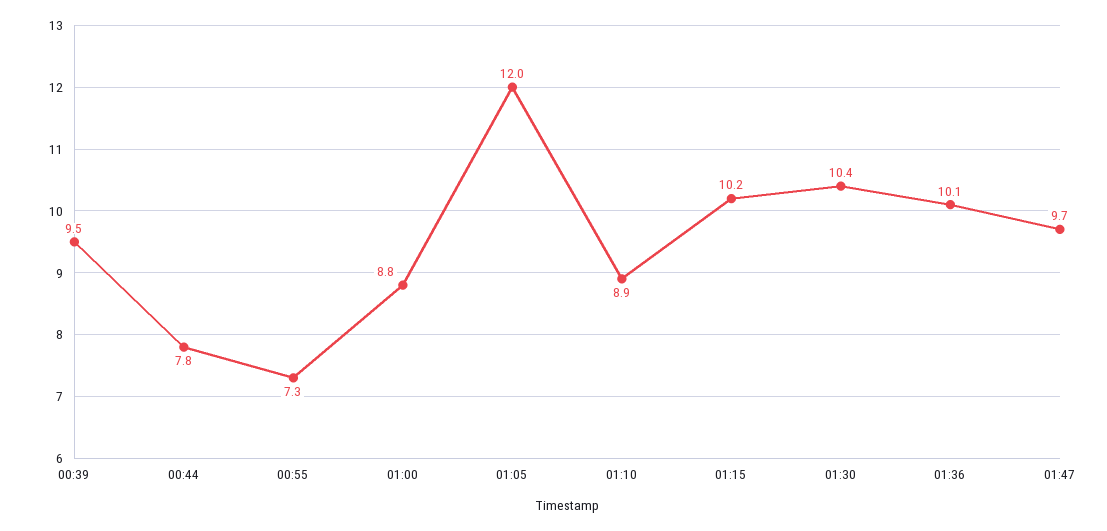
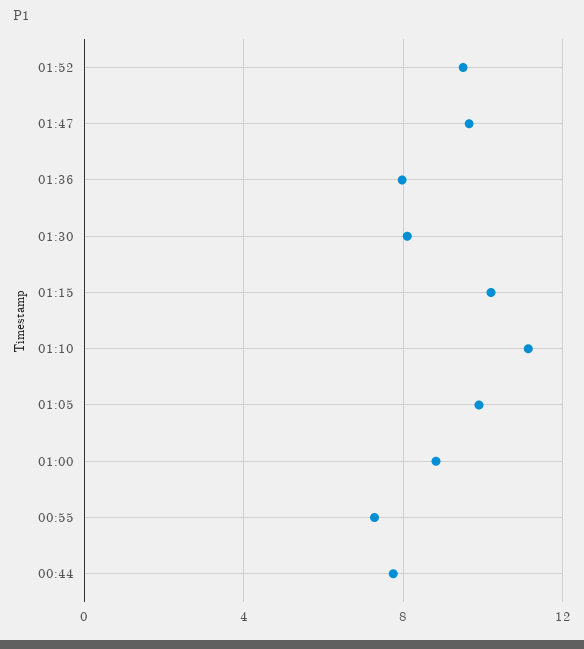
00:39: 9.5 -> none
01:05: 12 -> 10
01:10: 8.9 -> 11
01:30: 10.4 -> 8
01:36: 10.1 -> 8
01:52: none -> 9.5

